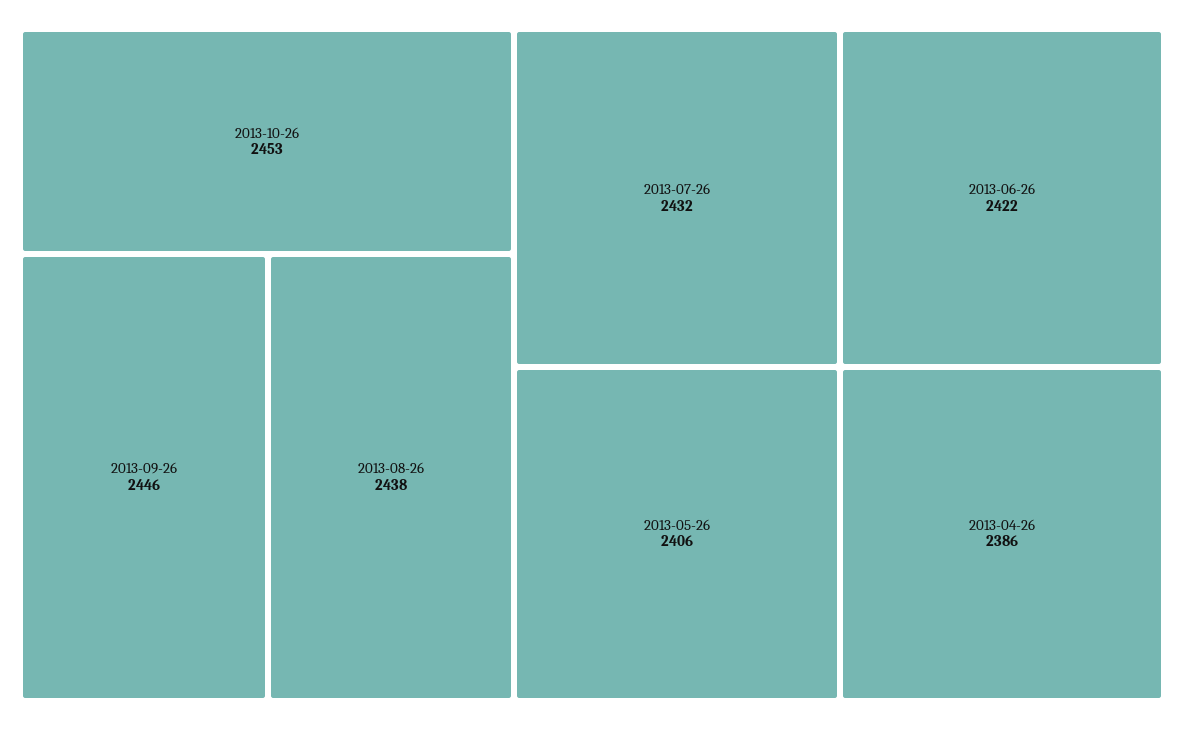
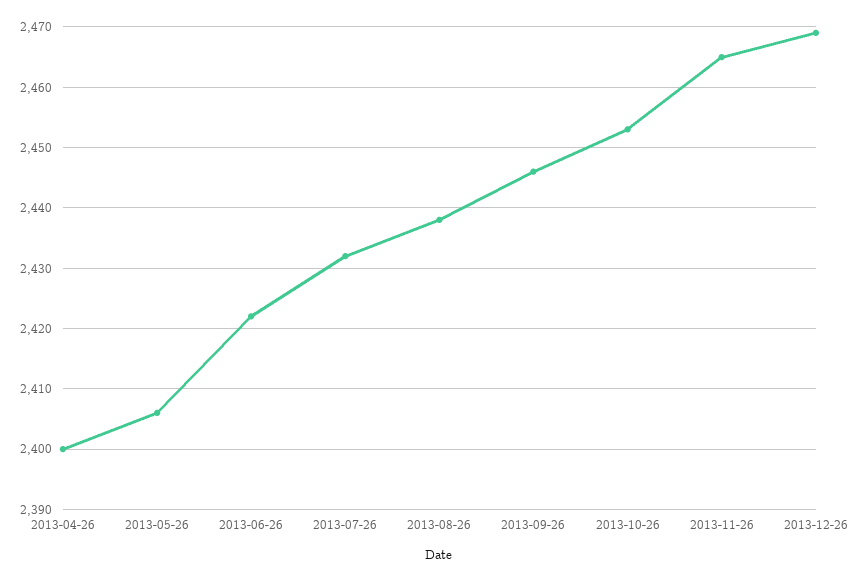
2013-04-26: 2386 -> 2400
2013-11-26: none -> 2465
2013-12-26: none -> 2469

